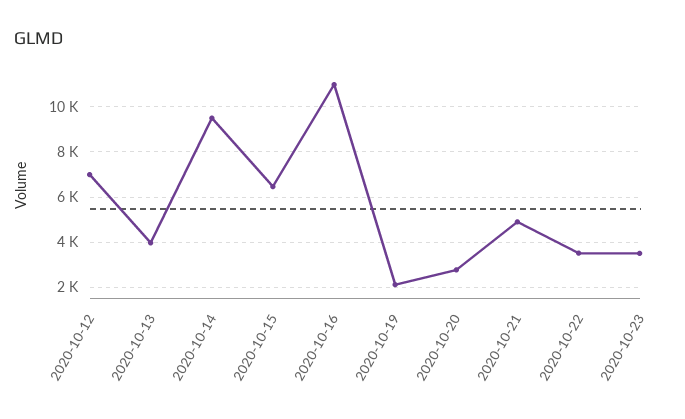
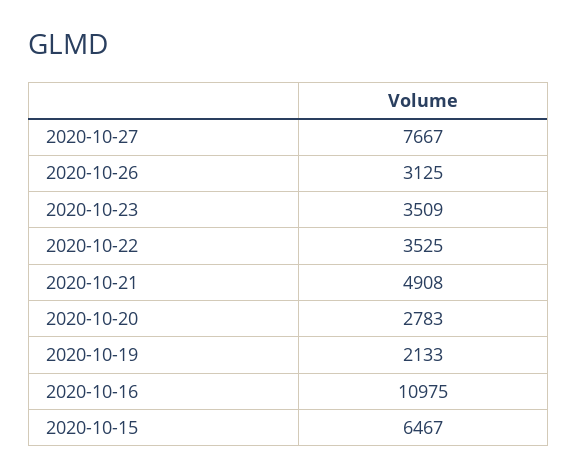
2020-10-12: 7000 -> none
2020-10-13: 4000 -> none
2020-10-14: 9500 -> none
2020-10-27: none -> 7667
2020-10-26: none -> 3125

